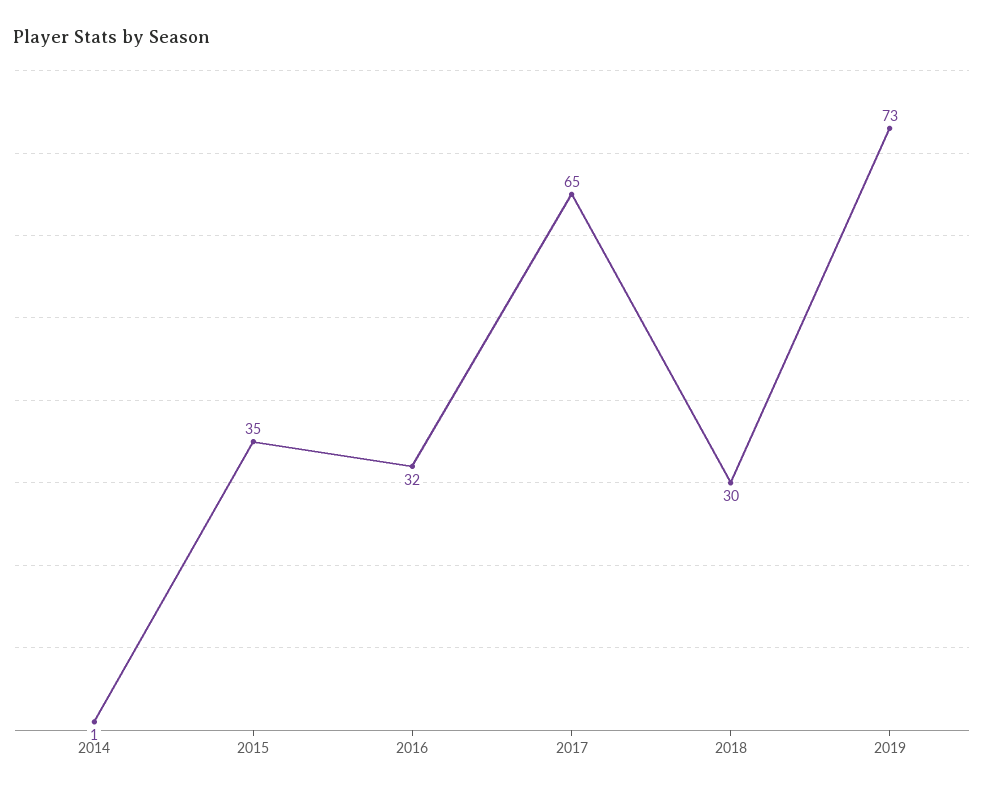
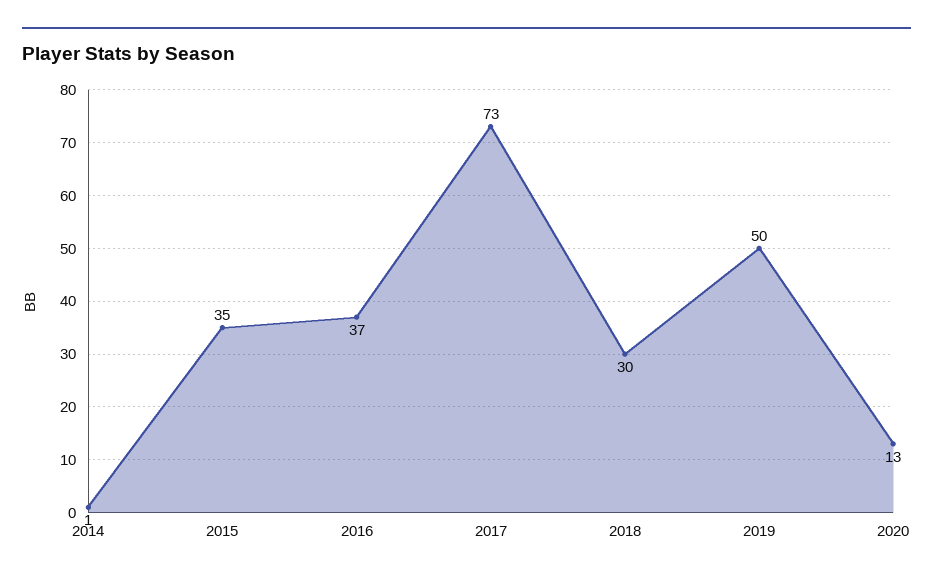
2016: 32 -> 37
2017: 65 -> 73
2019: 73 -> 50
2020: none -> 13

